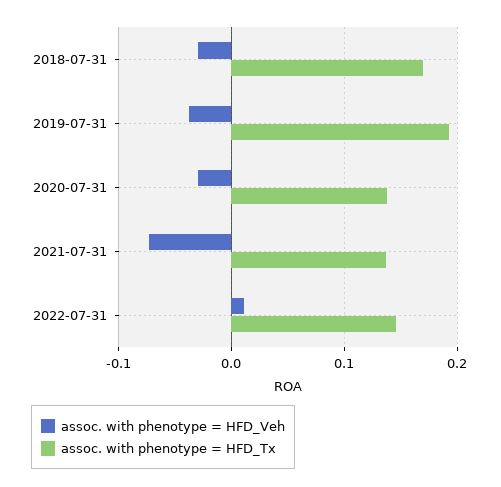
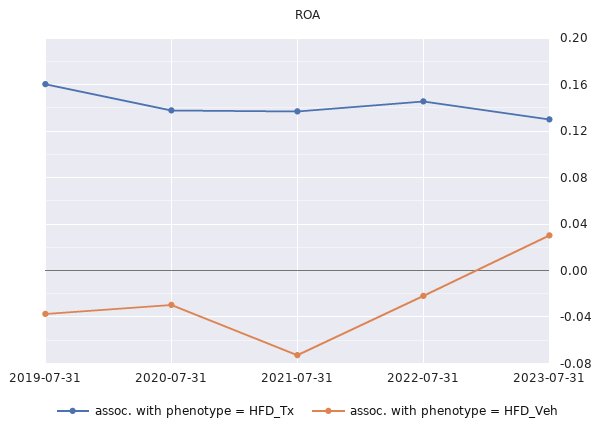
assoc. with phenotype = HFD_Veh, 2018-07-31: -0.03 -> none
assoc. with phenotype = HFD_Tx, 2018-07-31: 0.17 -> none
assoc. with phenotype = HFD_Tx, 2019-07-31: 0.19 -> 0.16
assoc. with phenotype = HFD_Veh, 2022-07-31: 0.01 -> -0.02
assoc. with phenotype = HFD_Tx, 2023-07-31: none -> 0.13
assoc. with phenotype = HFD_Veh, 2023-07-31: none -> 0.03

